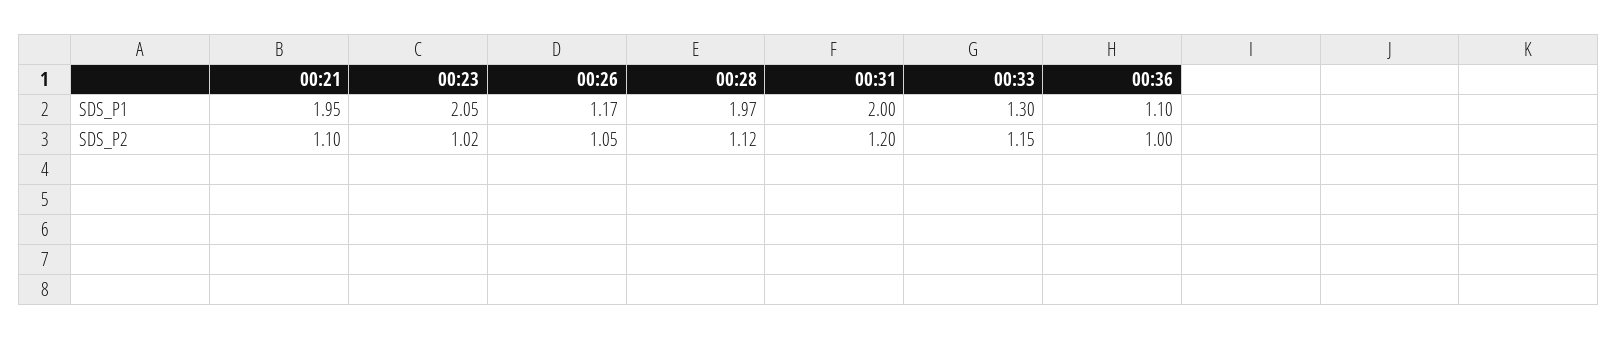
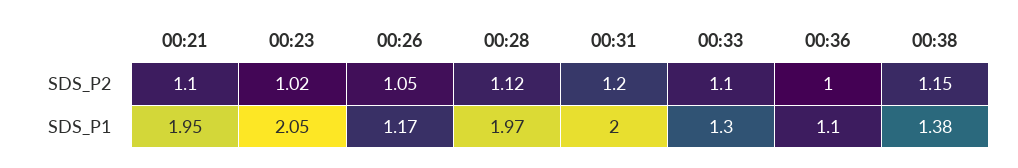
00:33, SDS_P2: 1.15 -> 1.1
00:38, SDS_P2: none -> 1.15
00:38, SDS_P1: none -> 1.38

